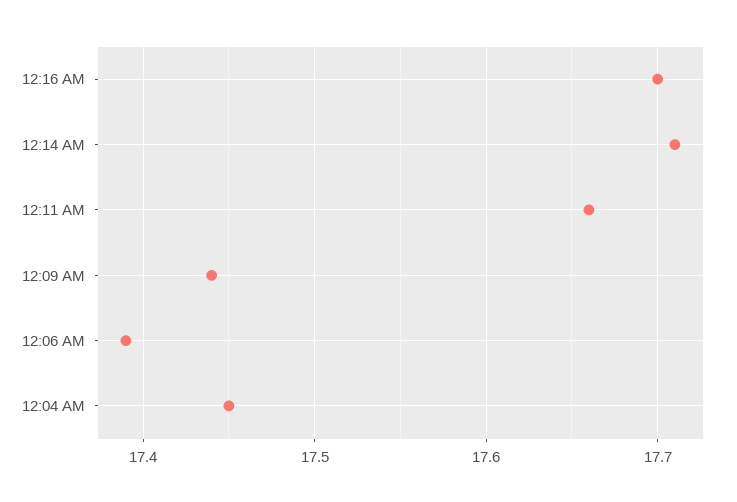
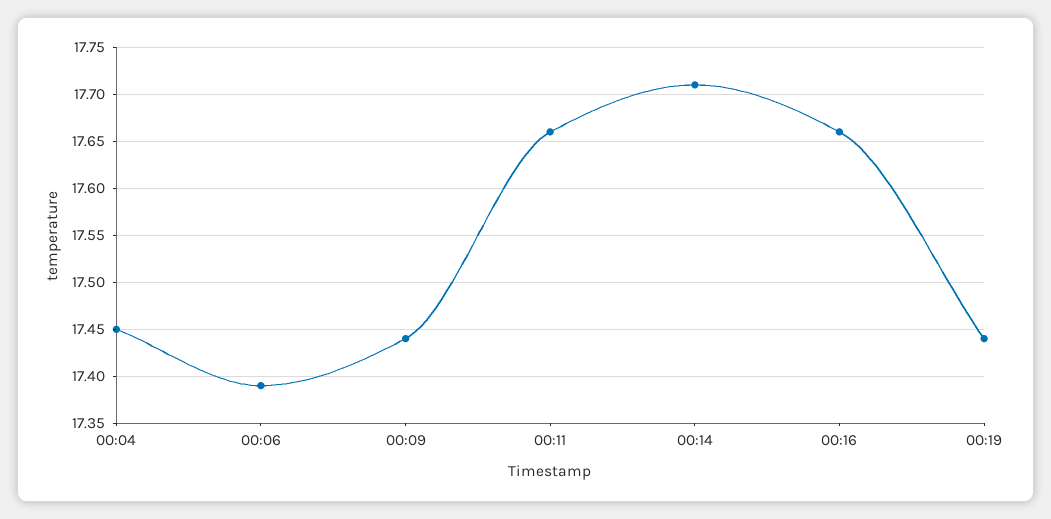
12:16 AM: 17.7 -> 17.66
00:19: none -> 17.44

